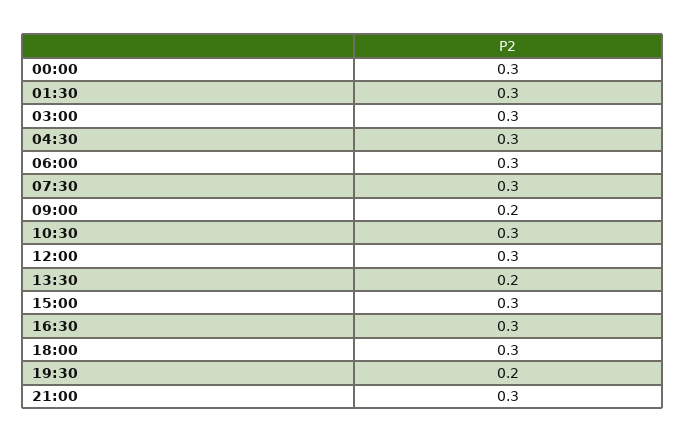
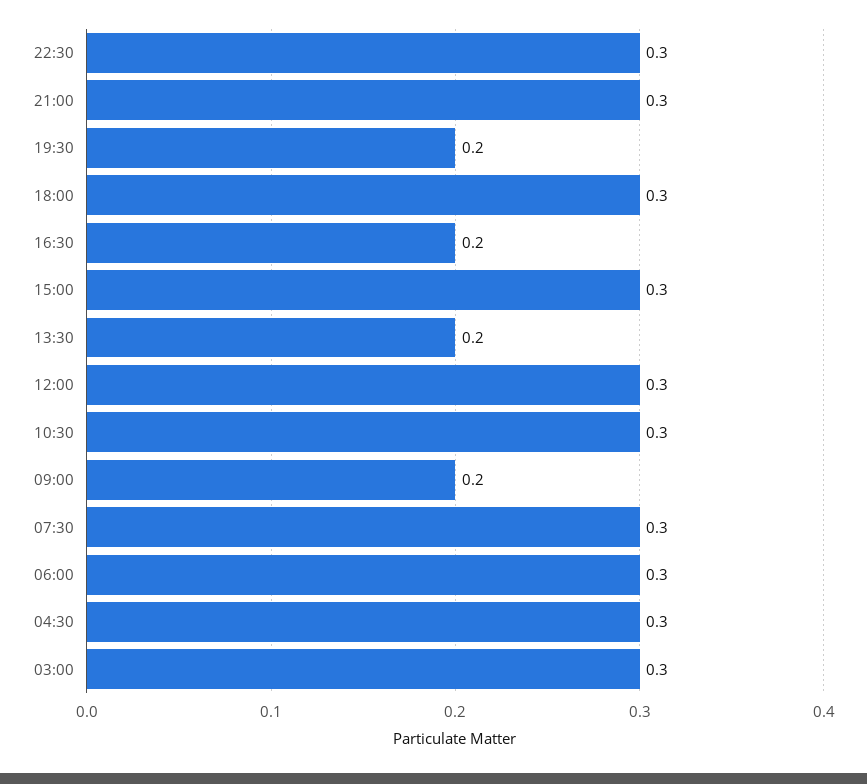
00:00: 0.3 -> none
01:30: 0.3 -> none
16:30: 0.3 -> 0.2
22:30: none -> 0.3

